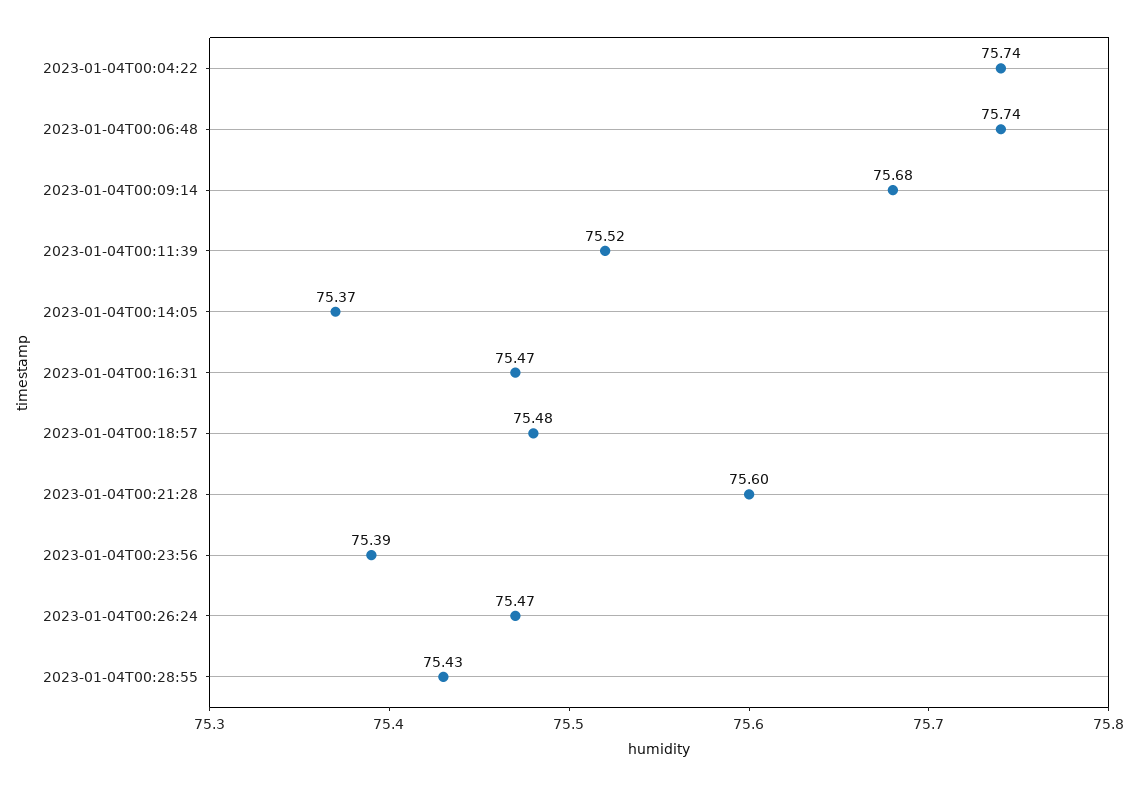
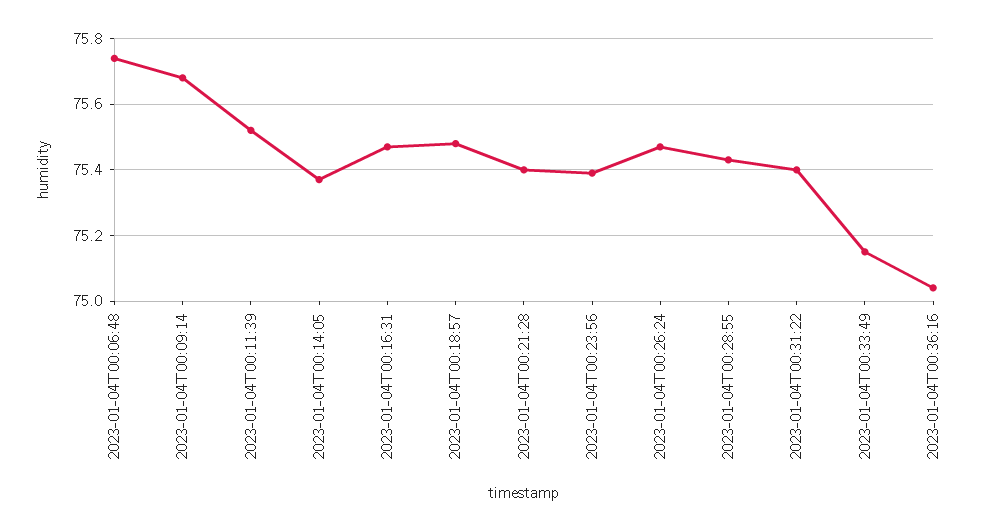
2023-01-04T00:04:22: 75.74 -> none
2023-01-04T00:21:28: 75.6 -> 75.4
2023-01-04T00:31:22: none -> 75.4
2023-01-04T00:33:49: none -> 75.15
2023-01-04T00:36:16: none -> 75.05

